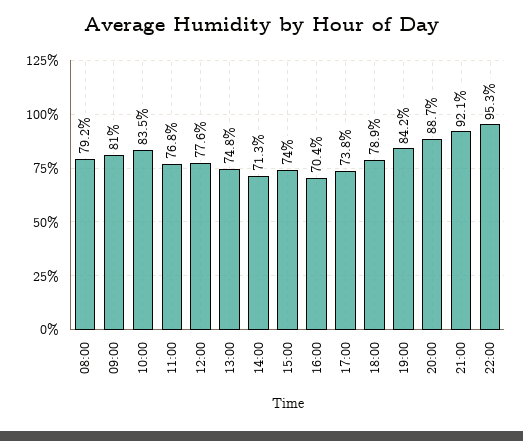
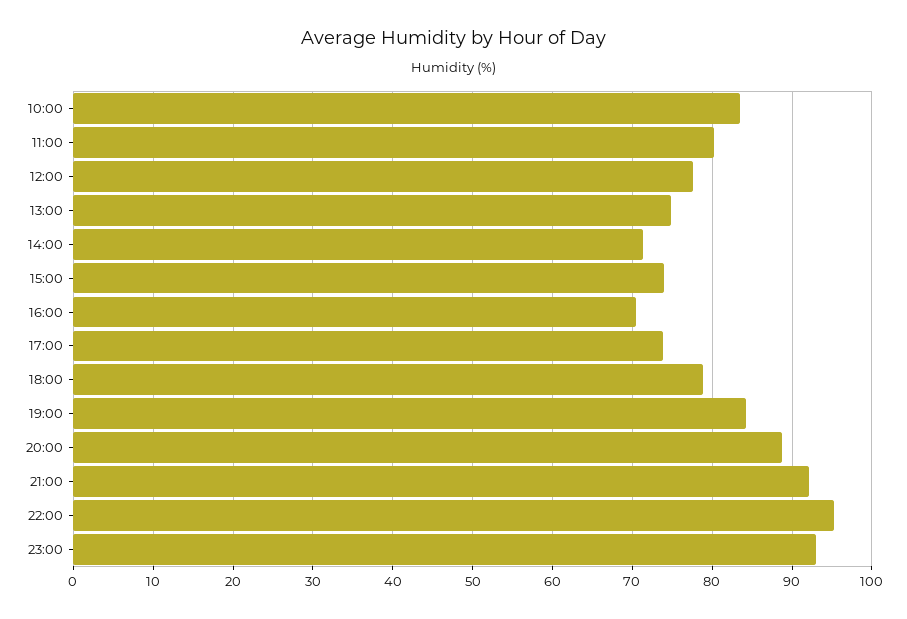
08:00: 79.2 -> none
09:00: 81 -> none
11:00: 76.8 -> 80
23:00: none -> 93

